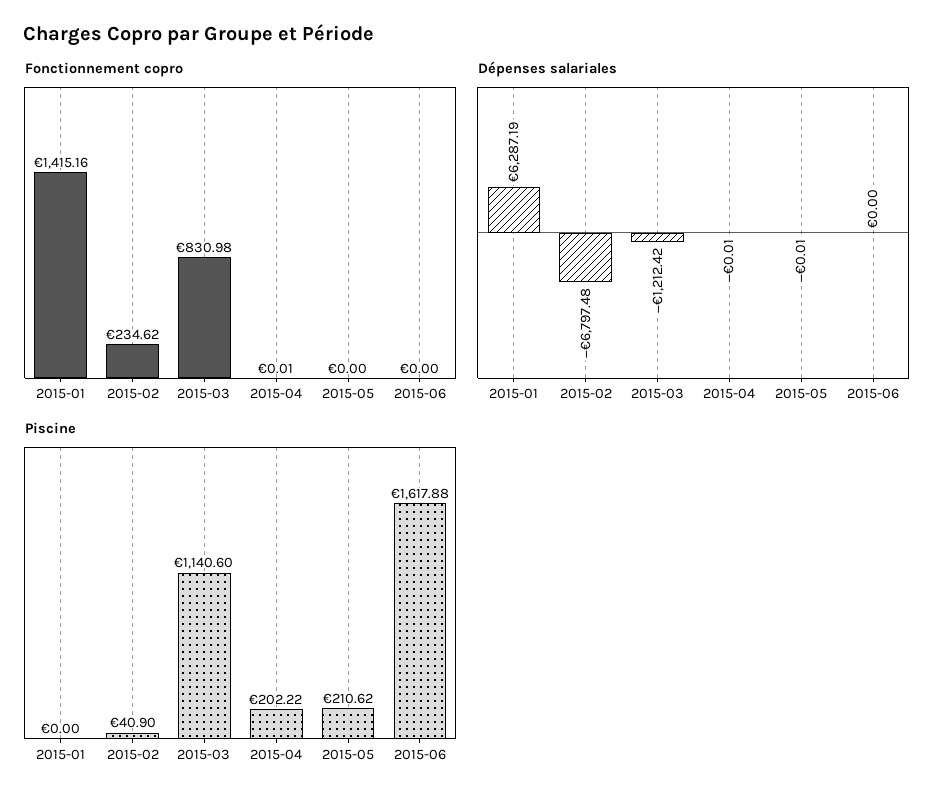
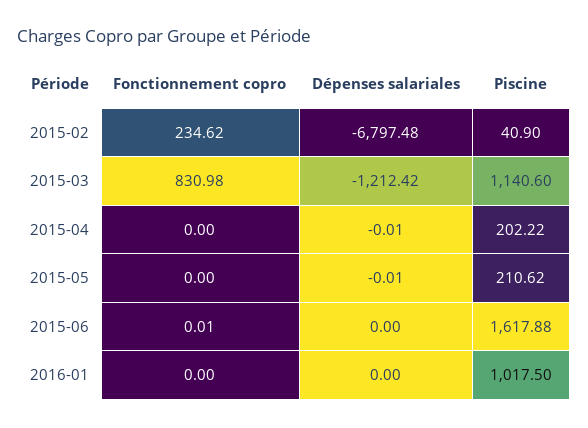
Fonctionnement copro, 2015-01: 1415.16 -> none
Fonctionnement copro, 2015-04: 0.01 -> 0
Fonctionnement copro, 2015-06: 0 -> 0.01
Dépenses salariales, 2015-01: 6287.19 -> none
Piscine, 2015-01: 0 -> none
Fonctionnement copro, 2016-01: none -> 0
Dépenses salariales, 2016-01: none -> 0
Piscine, 2016-01: none -> 1017.5

